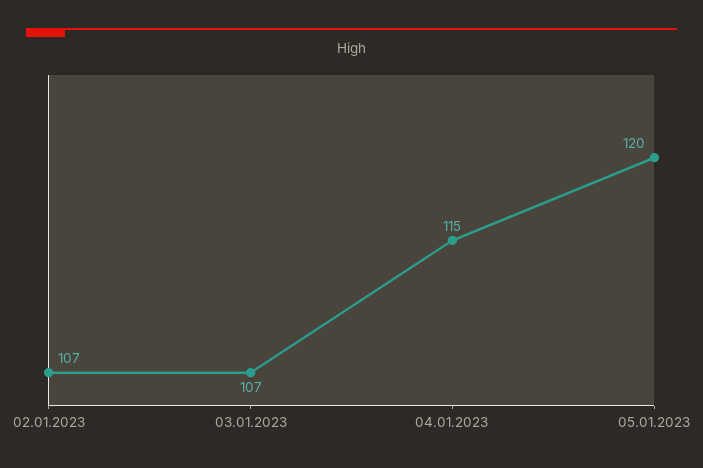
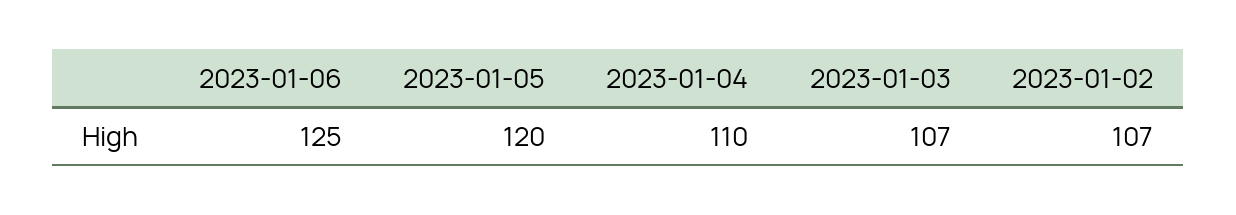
04.01.2023: 115 -> 110
2023-01-06: none -> 125

